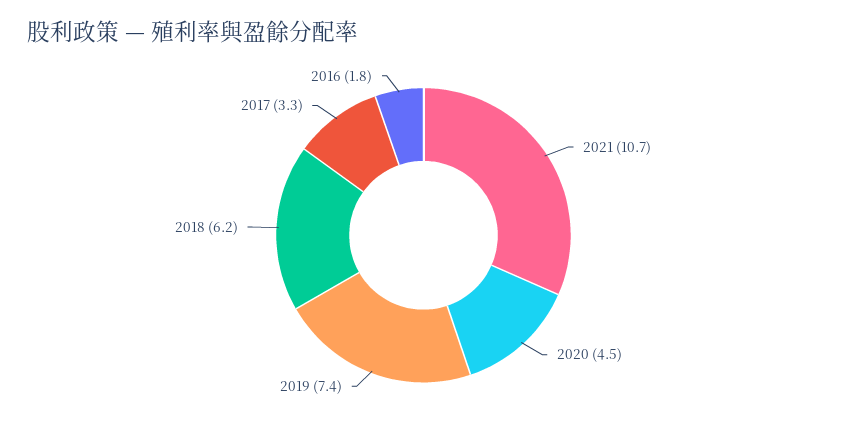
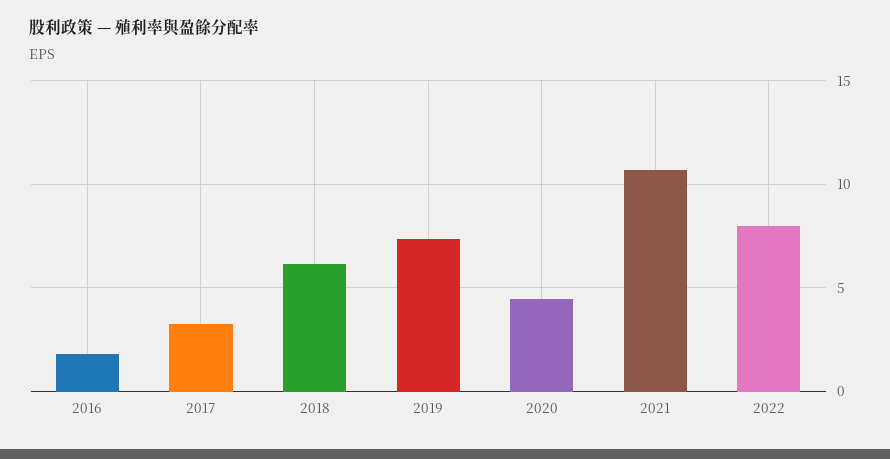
2022: none -> 8

